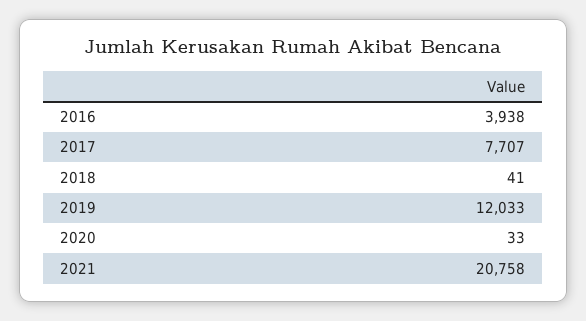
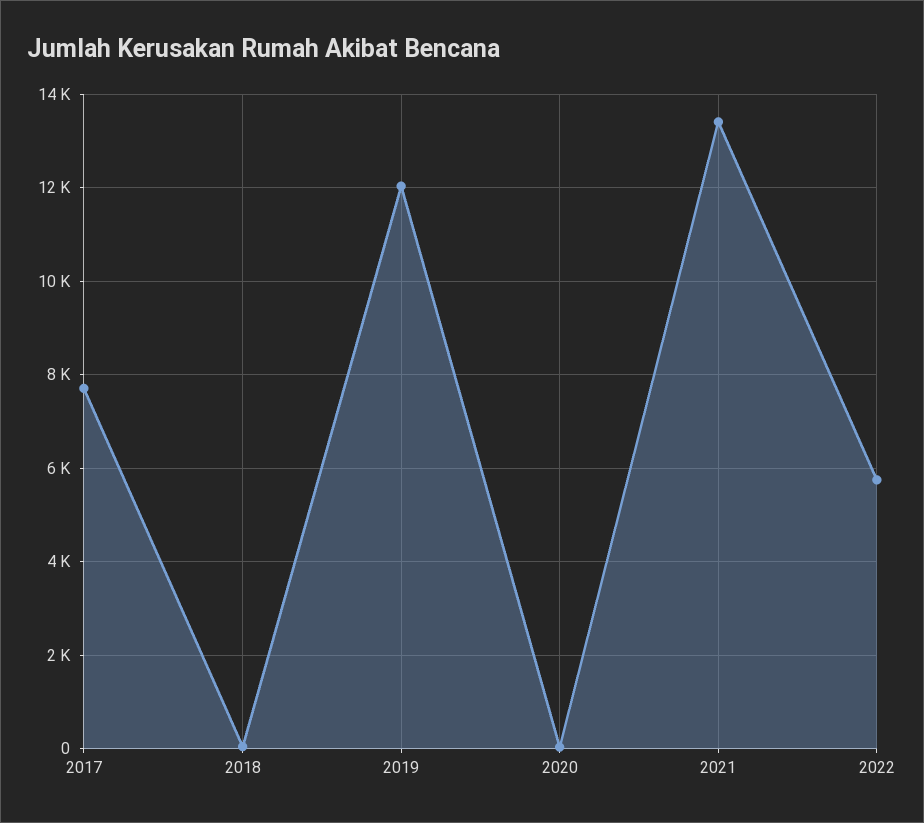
2016: 3938 -> none
2021: 20758 -> 13400
2022: none -> 5800

